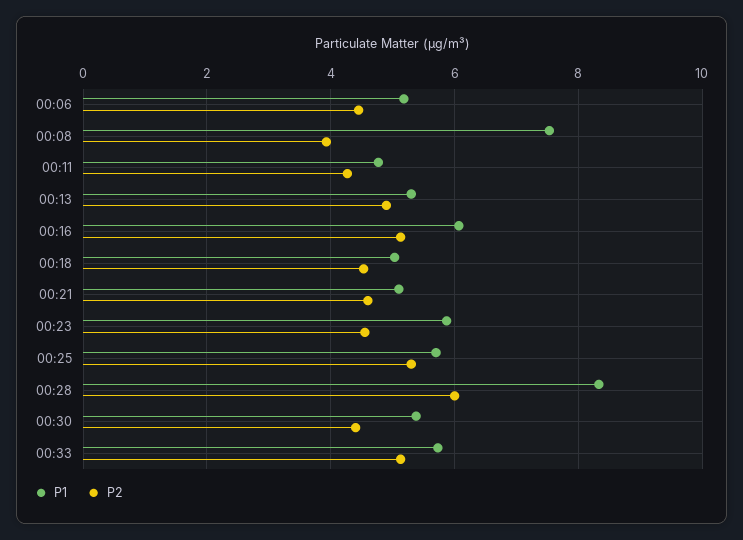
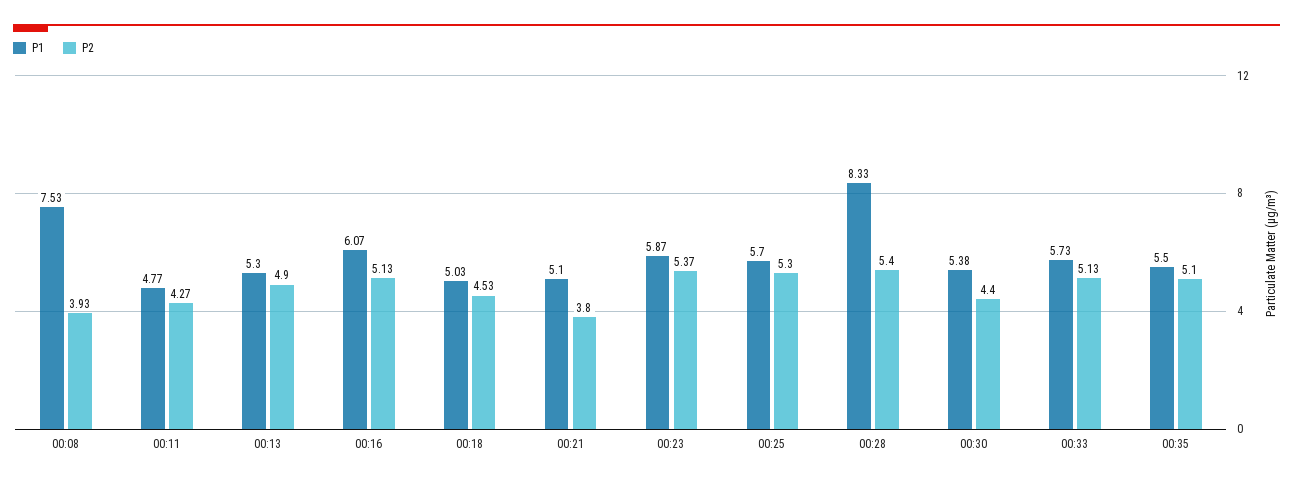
P1, 00:06: 5.2 -> none
P2, 00:06: 4.4 -> none
P2, 00:21: 4.6 -> 3.8
P2, 00:23: 4.6 -> 5.37
P2, 00:28: 6 -> 5.4
P1, 00:35: none -> 5.5
P2, 00:35: none -> 5.1

